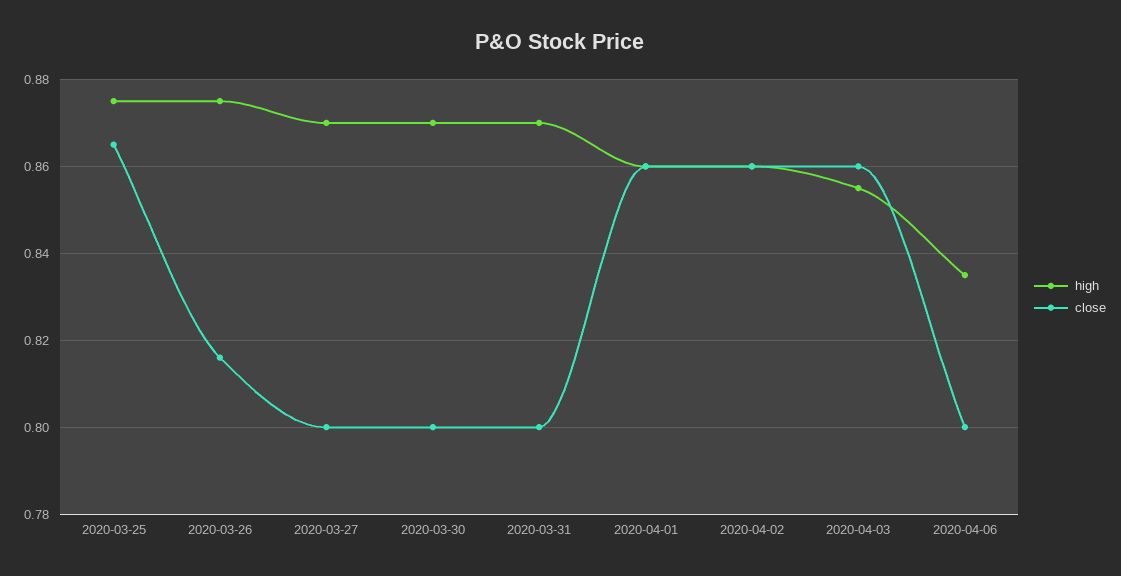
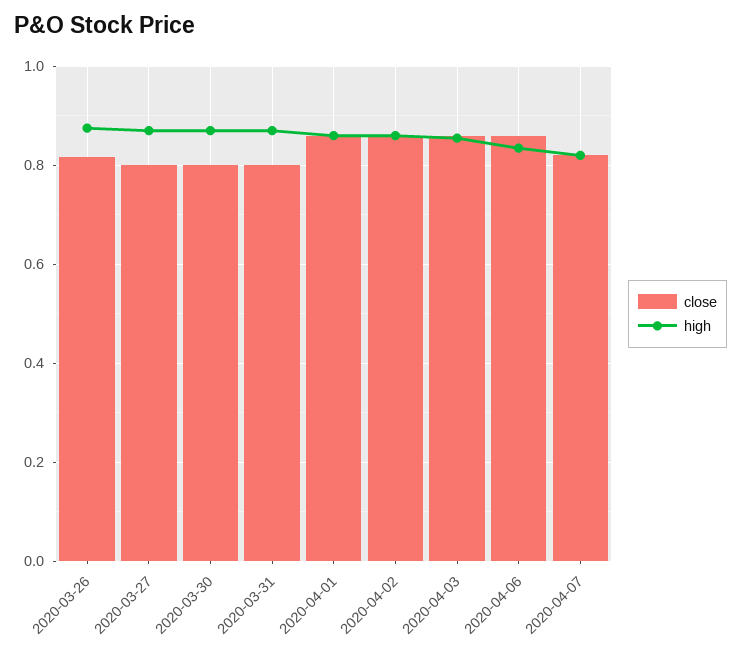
high, 2020-03-25: 0.875 -> none
close, 2020-03-25: 0.865 -> none
close, 2020-04-06: 0.8 -> 0.86
close, 2020-04-07: none -> 0.82
high, 2020-04-07: none -> 0.82

